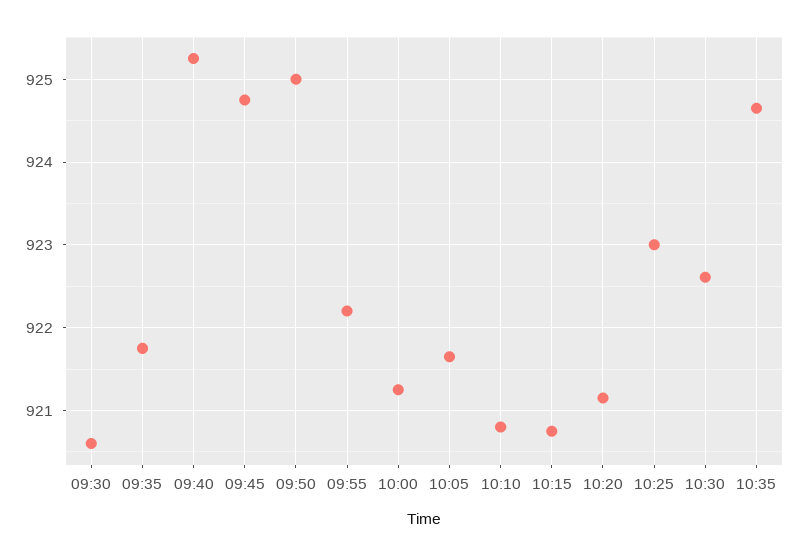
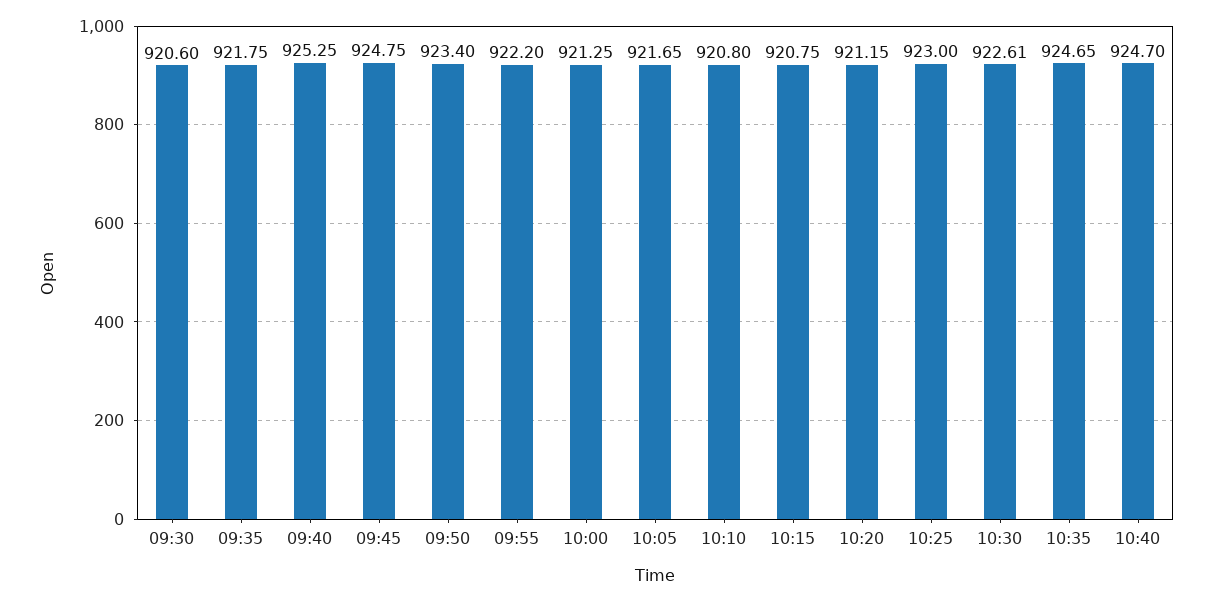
09:50: 925 -> 923.4
10:40: none -> 924.7

